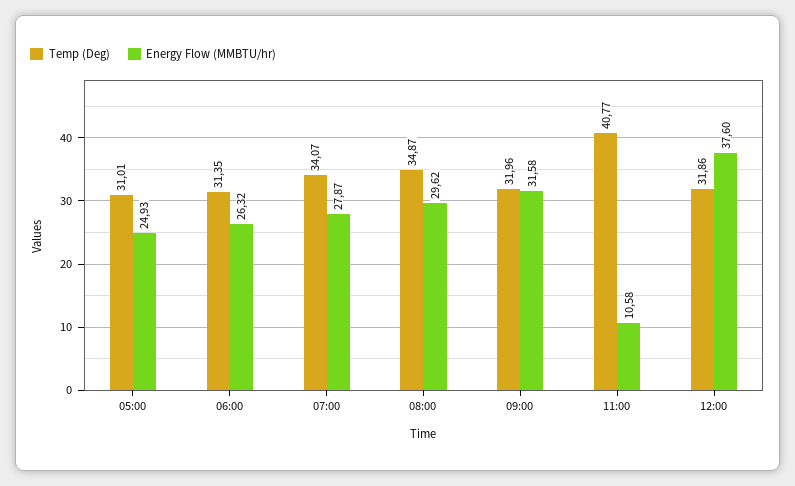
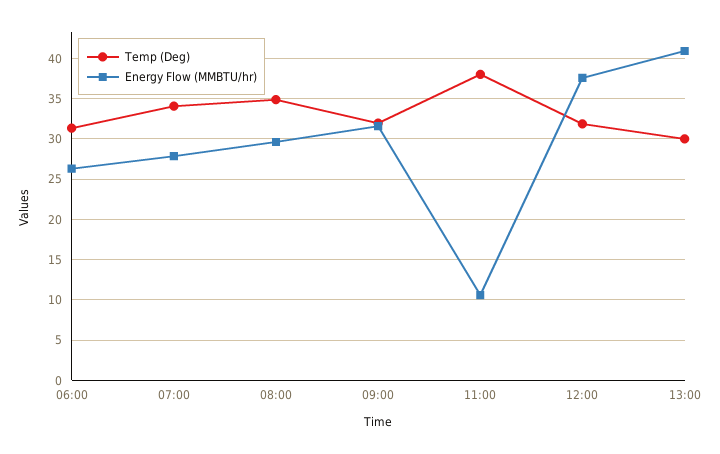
Temp (Deg), 05:00: 31.01 -> none
Energy Flow (MMBTU/hr), 05:00: 24.93 -> none
Temp (Deg), 11:00: 40.77 -> 38
Temp (Deg), 13:00: none -> 30
Energy Flow (MMBTU/hr), 13:00: none -> 41

